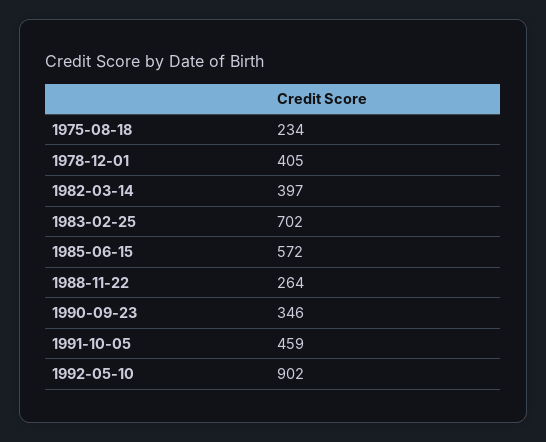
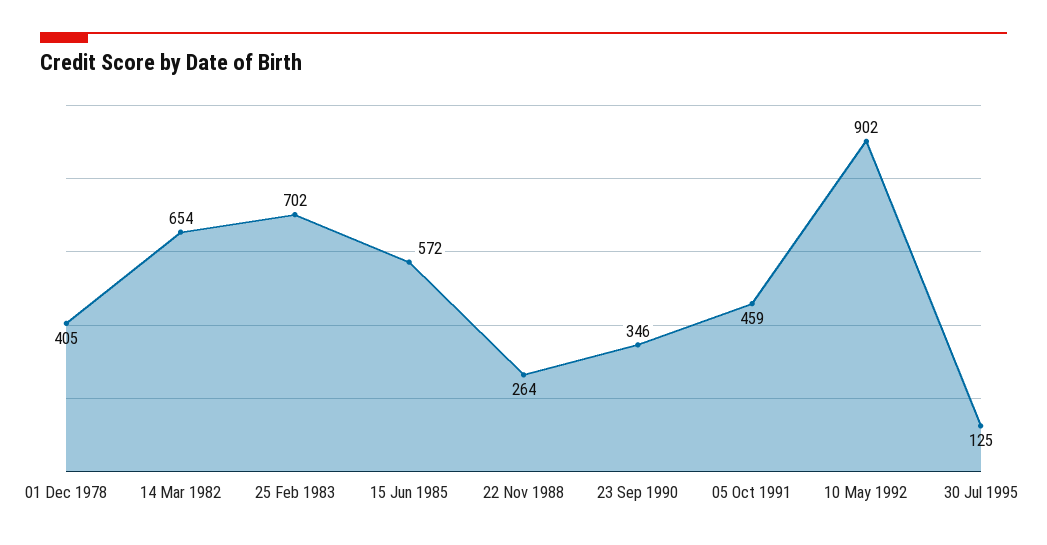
1975-08-18: 234 -> none
1982-03-14: 397 -> 654
30 Jul 1995: none -> 125

